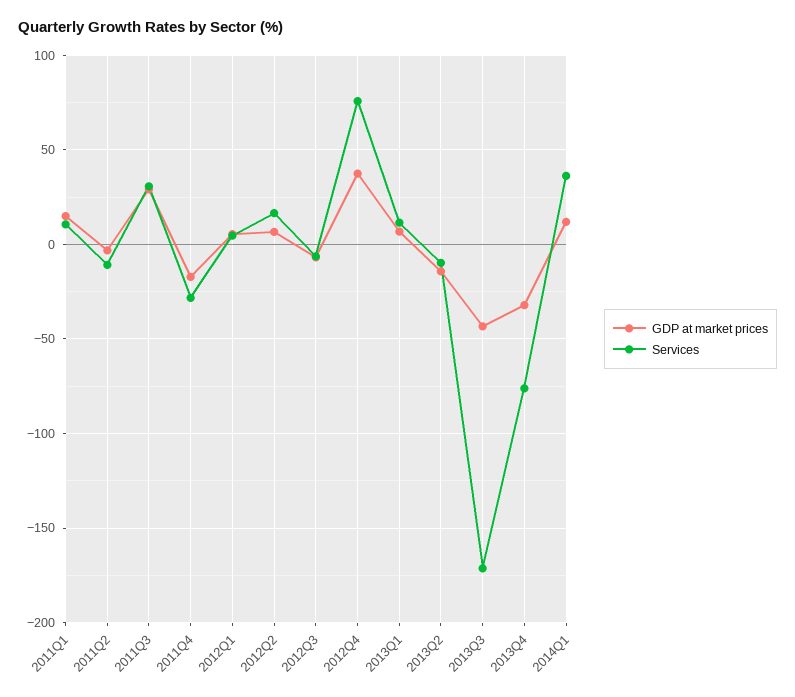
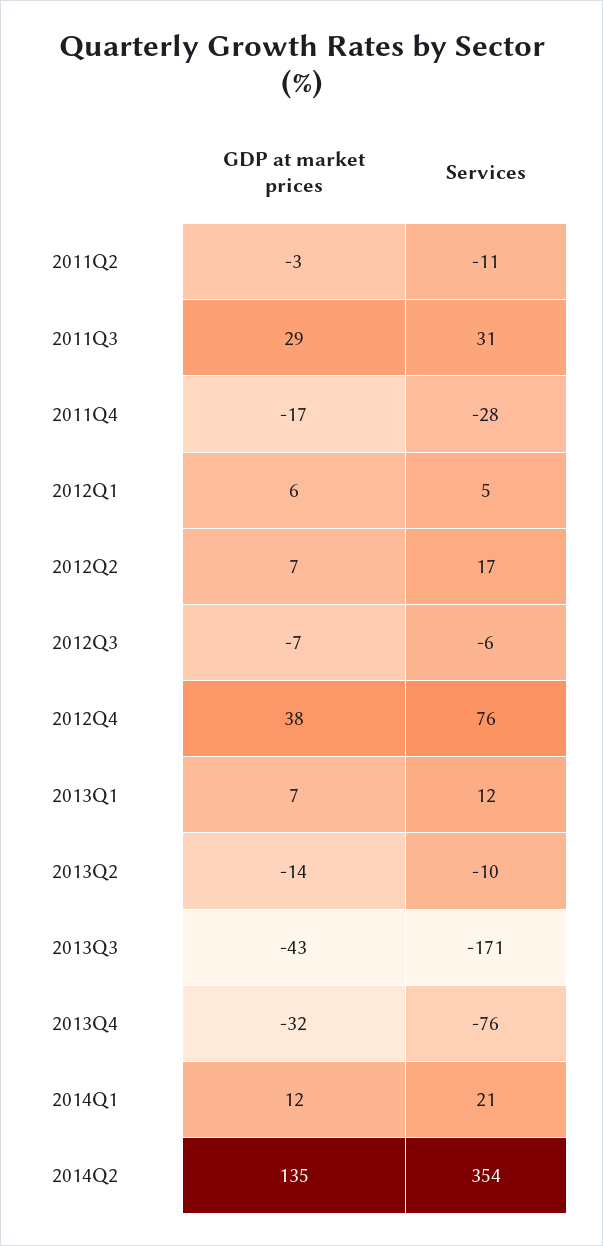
GDP at market prices, 2011Q1: 15 -> none
Services, 2011Q1: 10 -> none
Services, 2014Q1: 35 -> 21
GDP at market prices, 2014Q2: none -> 135
Services, 2014Q2: none -> 354

